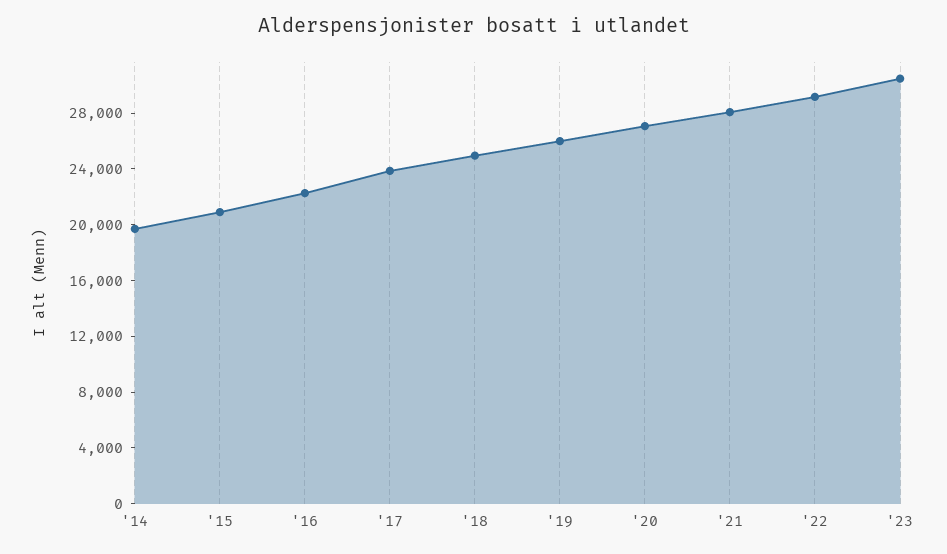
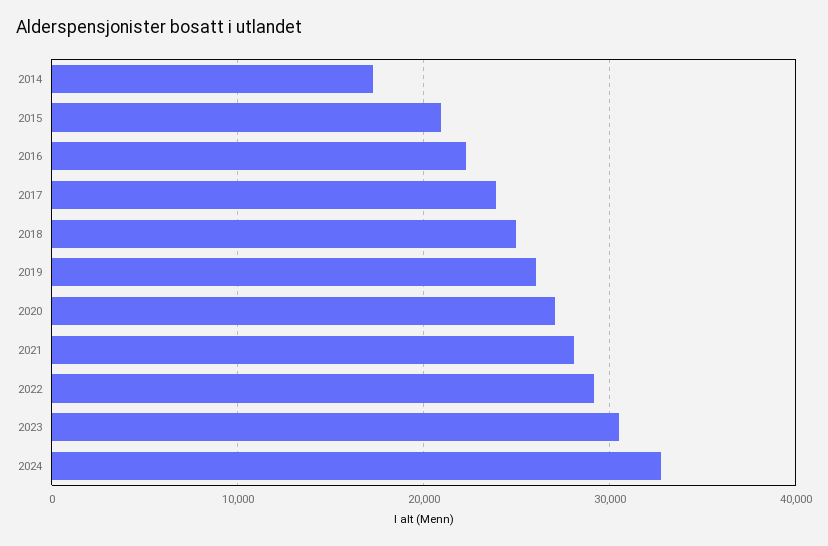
'14: 20000 -> 17000
2024: none -> 33000

